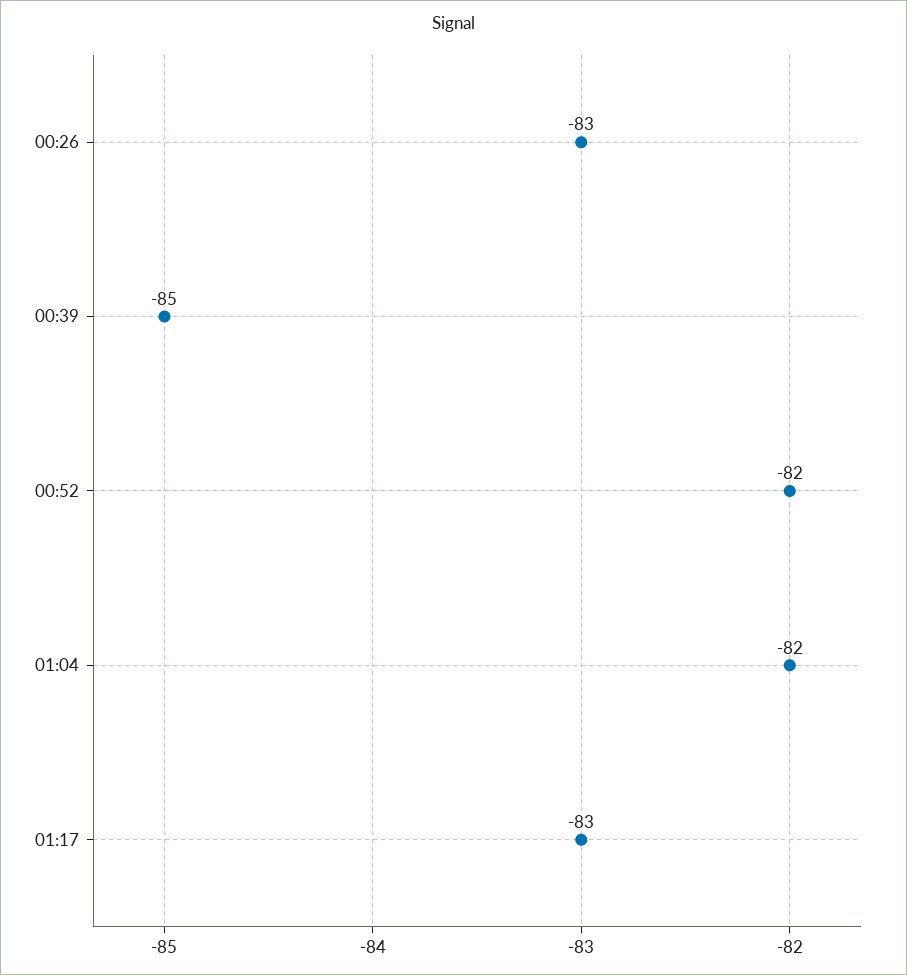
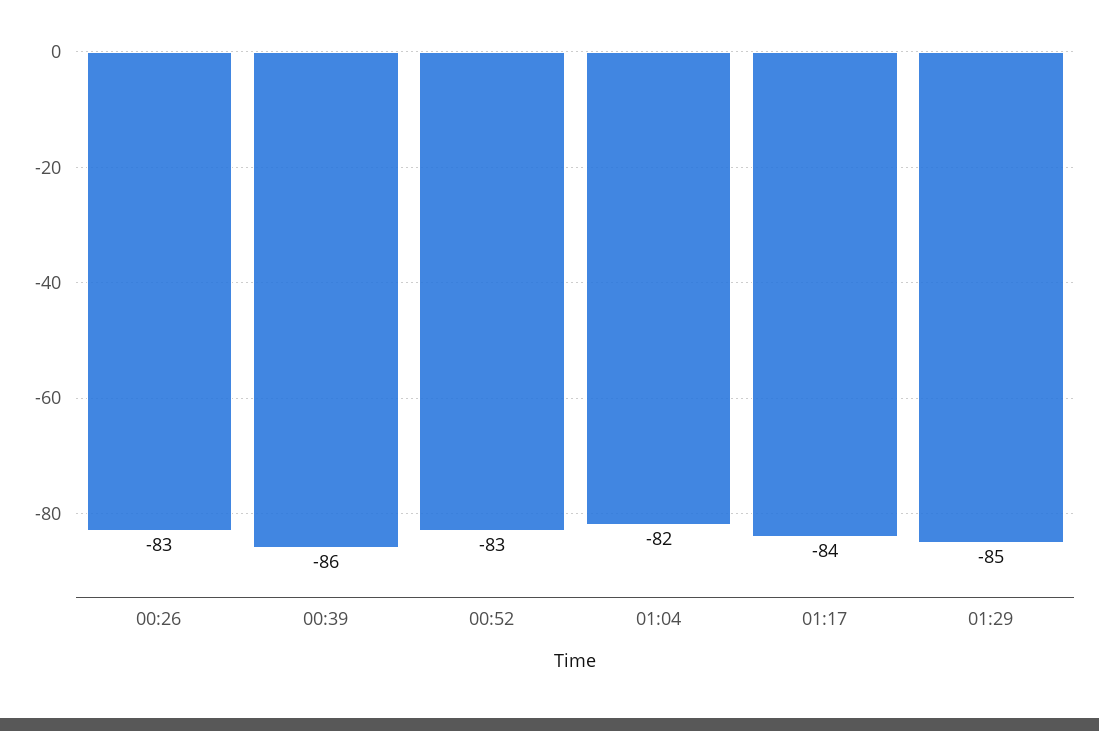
00:39: -85 -> -86
00:52: -82 -> -83
01:17: -83 -> -84
01:29: none -> -85

